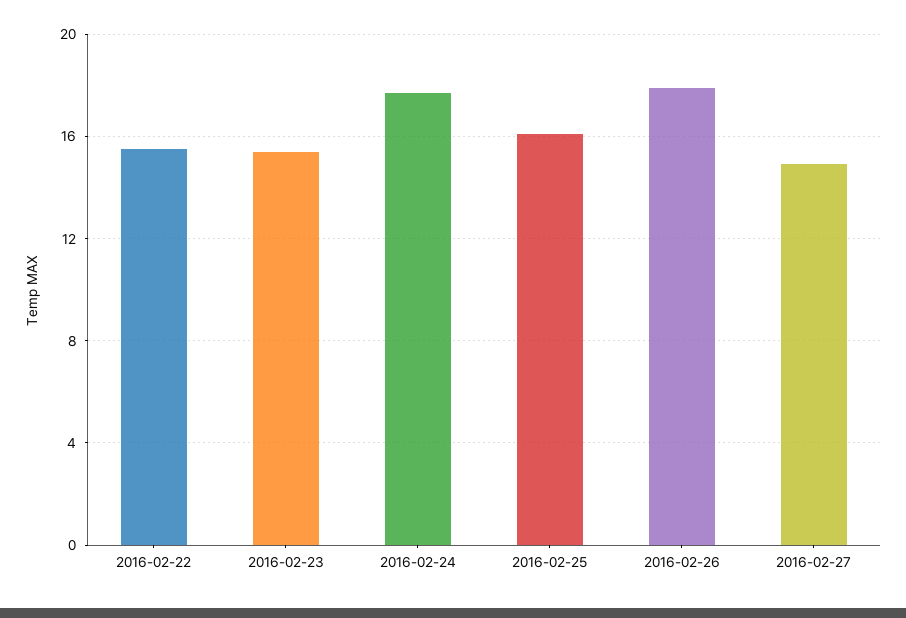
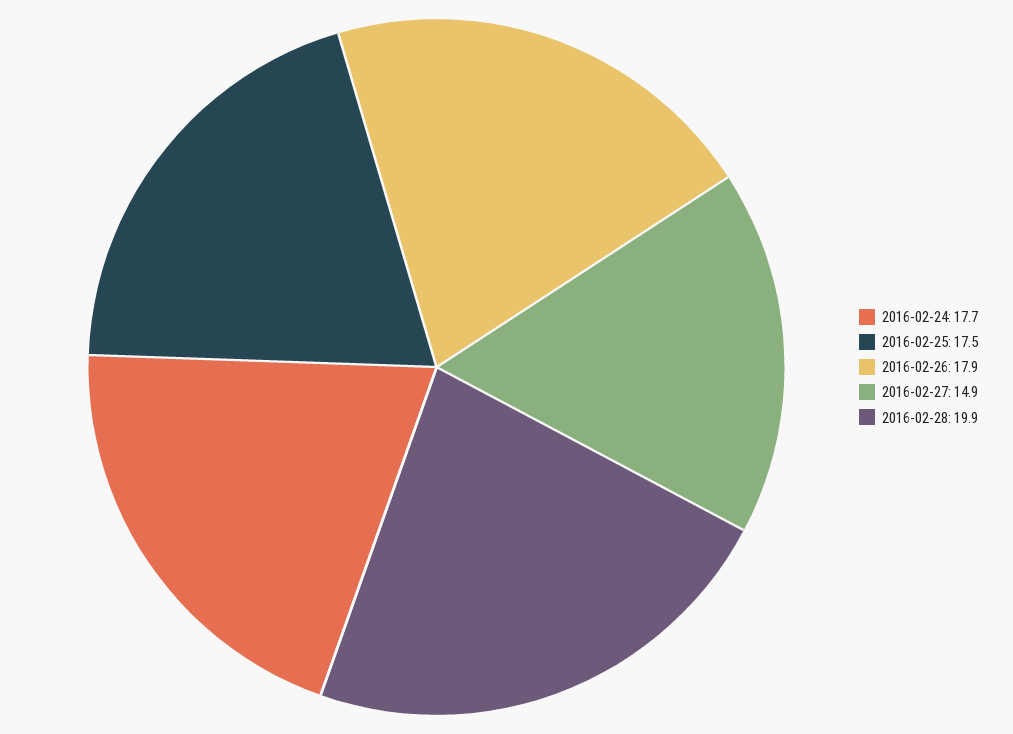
2016-02-22: 15.5 -> none
2016-02-23: 15.5 -> none
2016-02-25: 16 -> 17.5
2016-02-28: none -> 19.9

